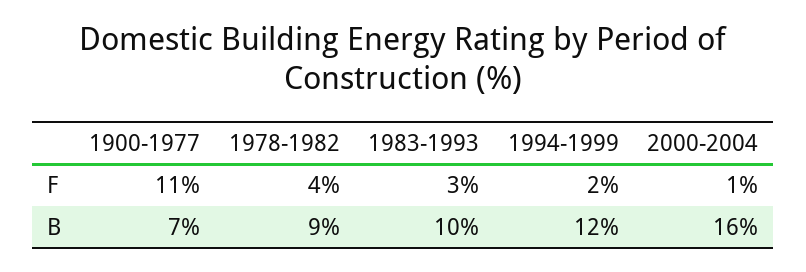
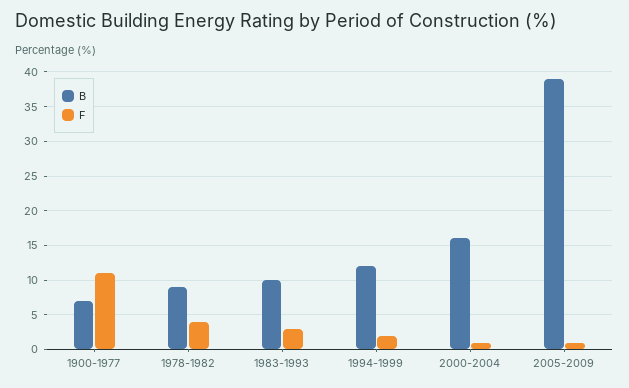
B, 2005-2009: none -> 39
F, 2005-2009: none -> 1

